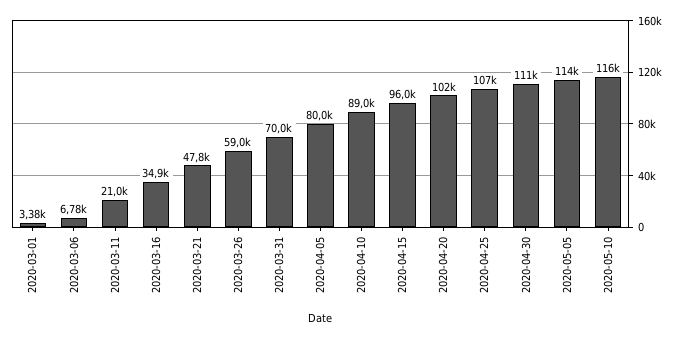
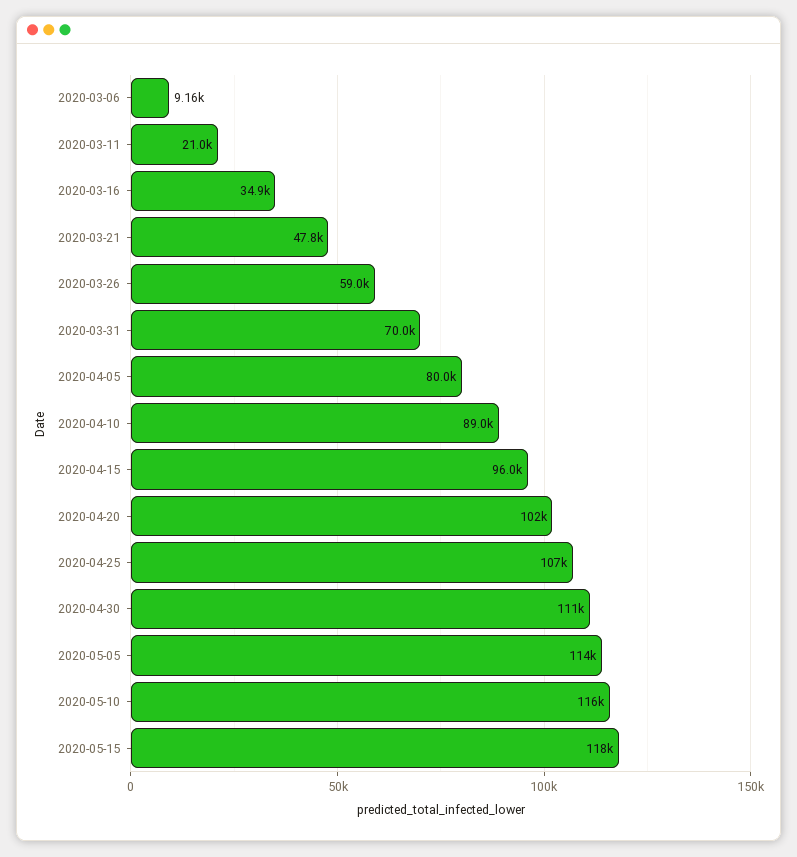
2020-03-01: 3380 -> none
2020-03-06: 6780 -> 9160
2020-05-15: none -> 118000

